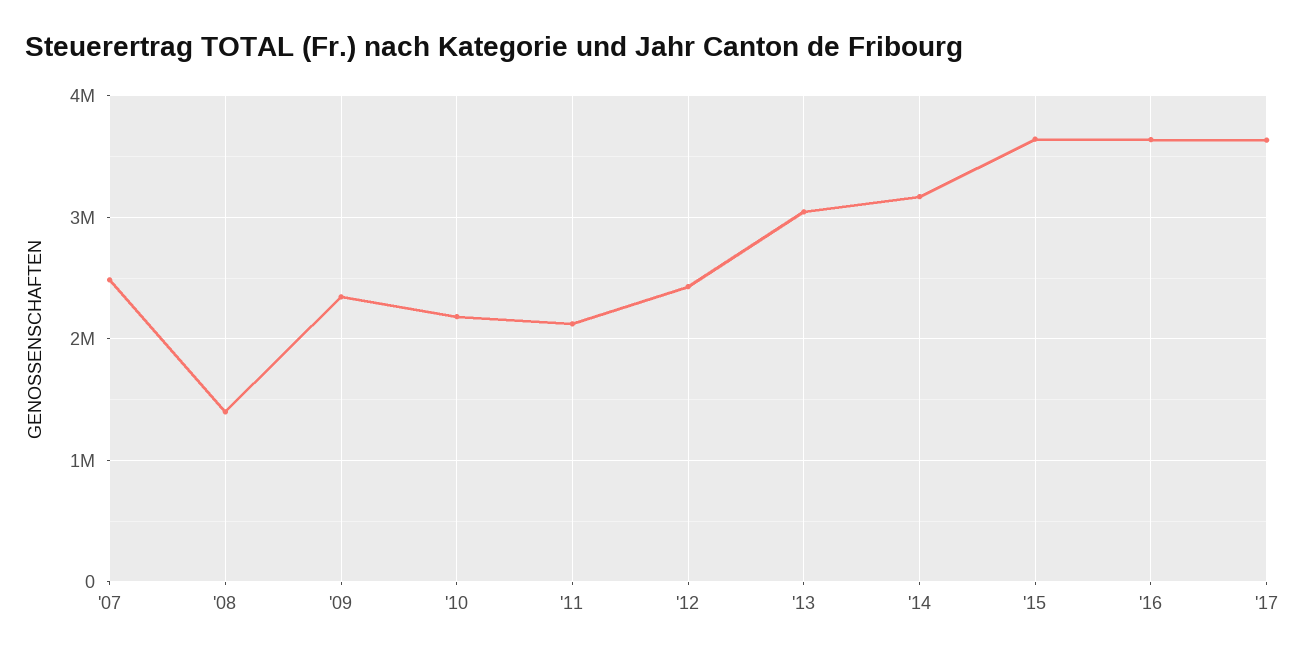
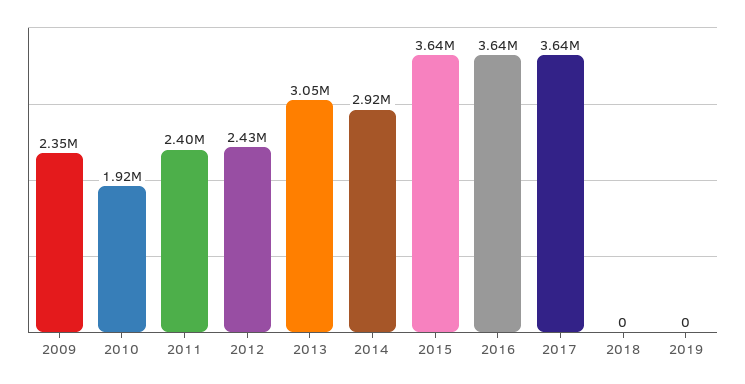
'07: 2500000 -> none
'08: 1400000 -> none
'10: 2200000 -> 1920000
'11: 2100000 -> 2400000
'14: 3200000 -> 2920000
2018: none -> 0
2019: none -> 0

